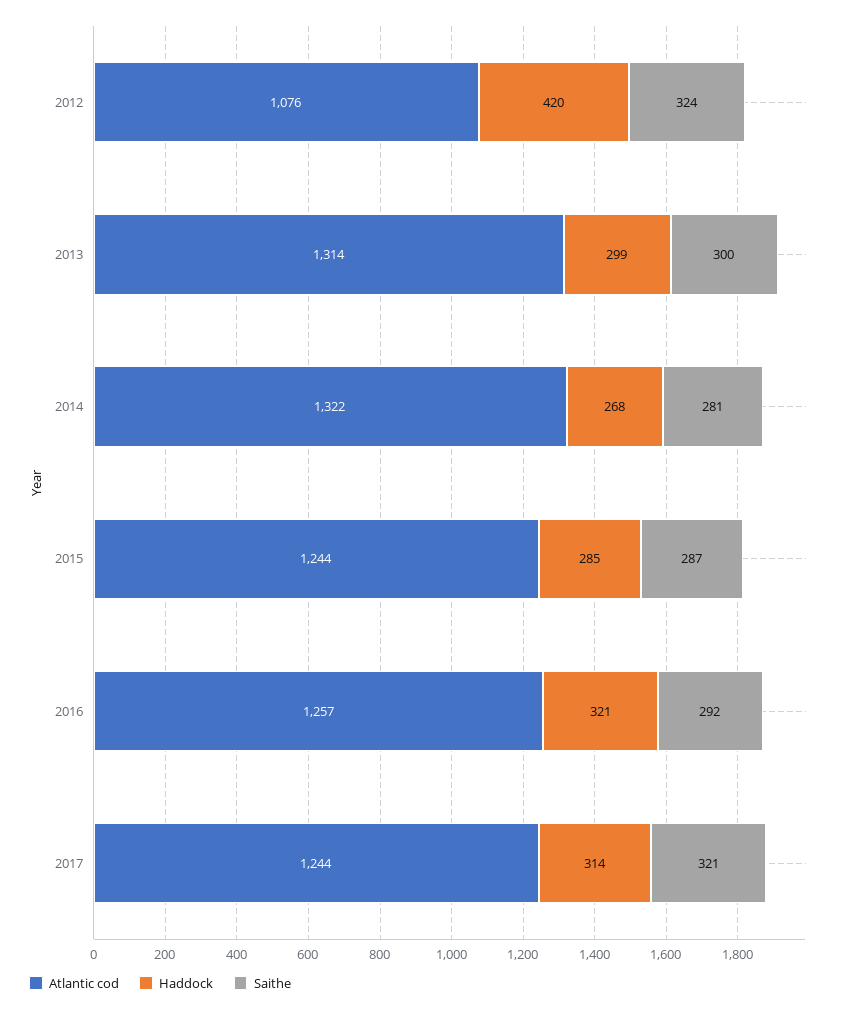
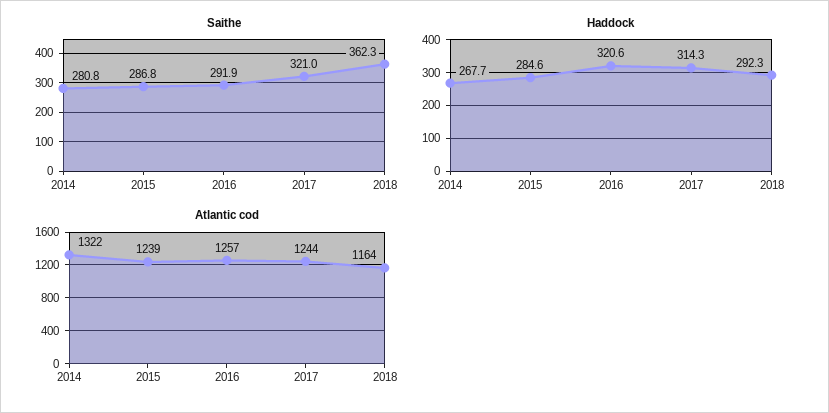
Atlantic cod, 2012: 1076 -> none
Haddock, 2012: 420 -> none
Saithe, 2012: 324 -> none
Atlantic cod, 2013: 1314 -> none
Haddock, 2013: 299 -> none
Saithe, 2013: 300 -> none
Atlantic cod, 2015: 1244 -> 1239
Saithe, 2018: none -> 362.3
Haddock, 2018: none -> 292.3
Atlantic cod, 2018: none -> 1164

